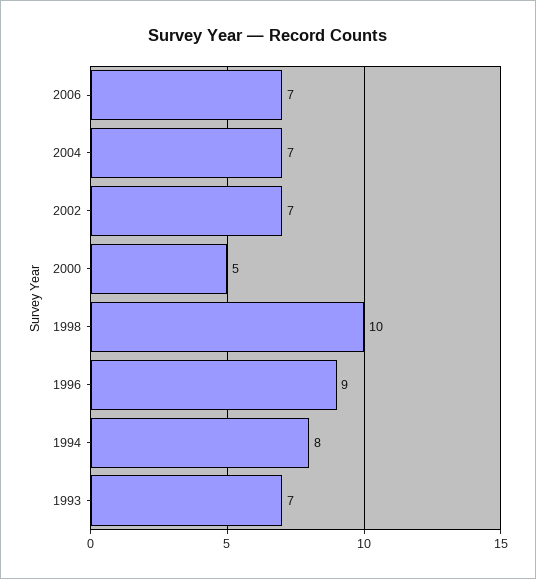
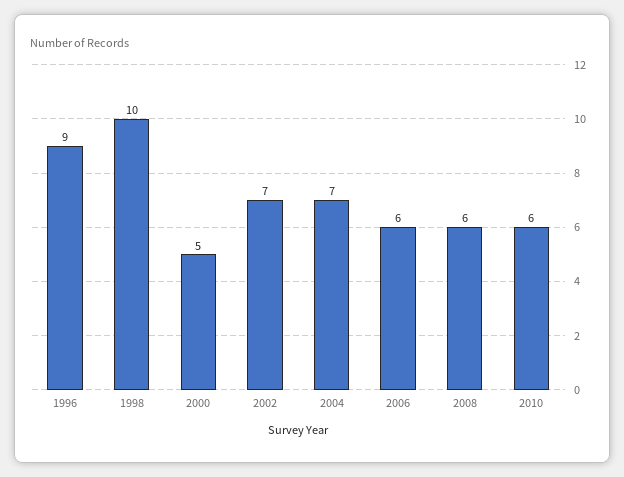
2006: 7 -> 6
1994: 8 -> none
1993: 7 -> none
2008: none -> 6
2010: none -> 6

